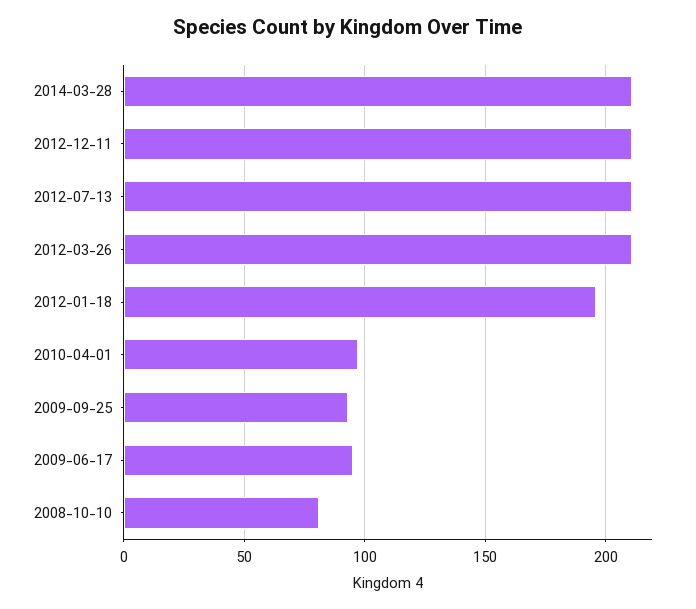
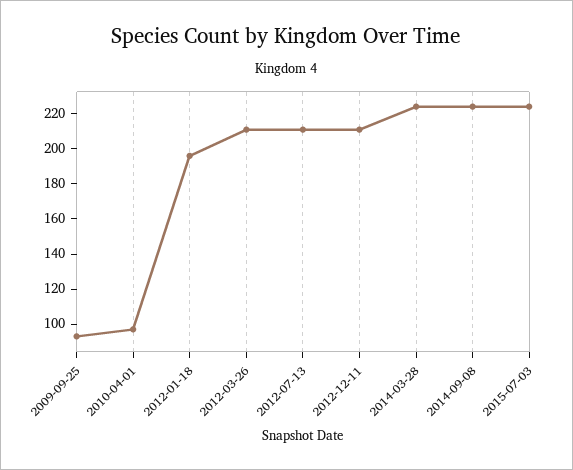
2014-03-28: 210 -> 225
2009-06-17: 95 -> none
2008-10-10: 80 -> none
2014-09-08: none -> 225
2015-07-03: none -> 225

